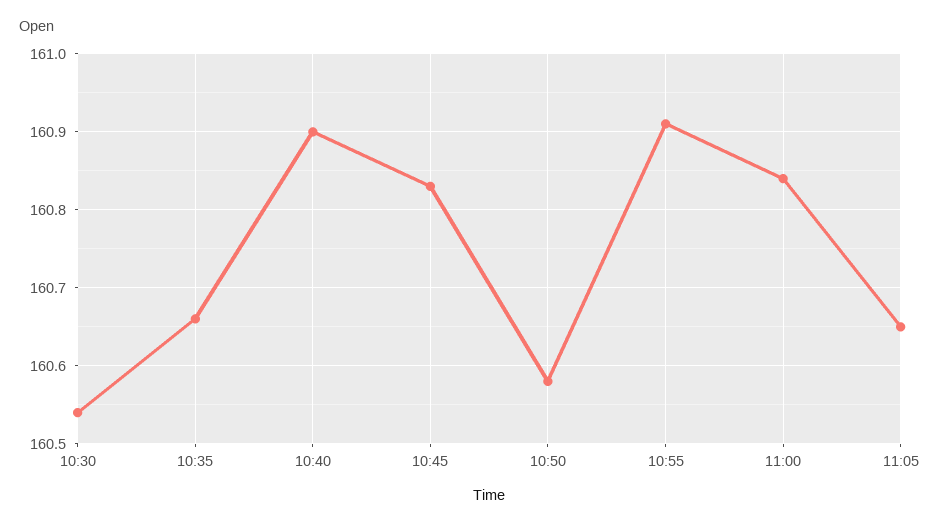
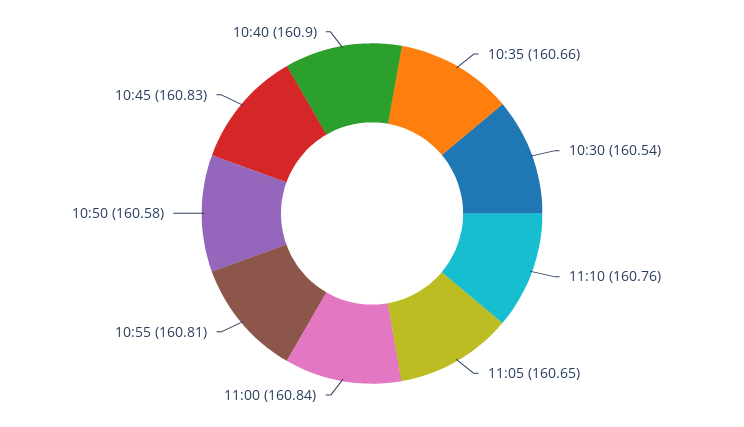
10:55: 160.91 -> 160.81
11:10: none -> 160.76

